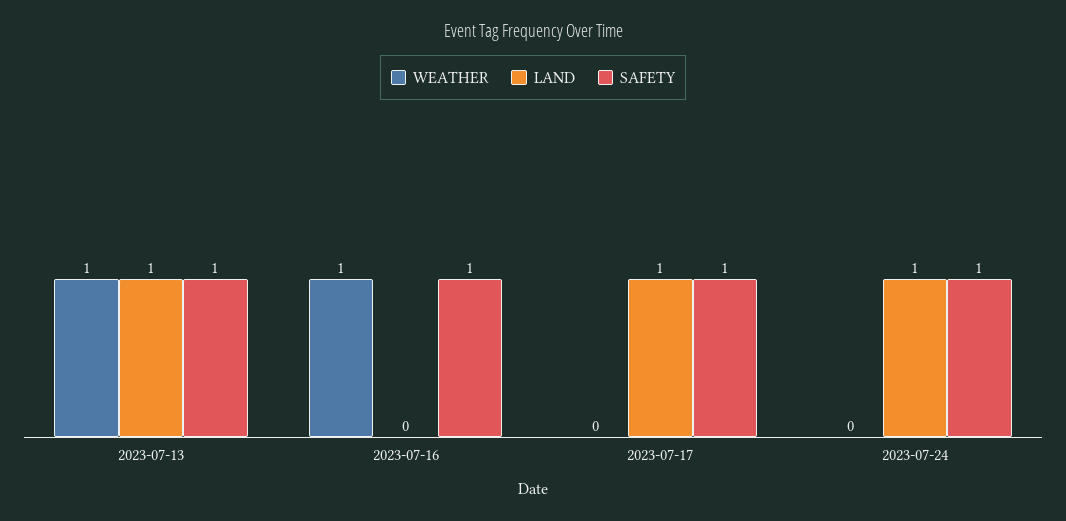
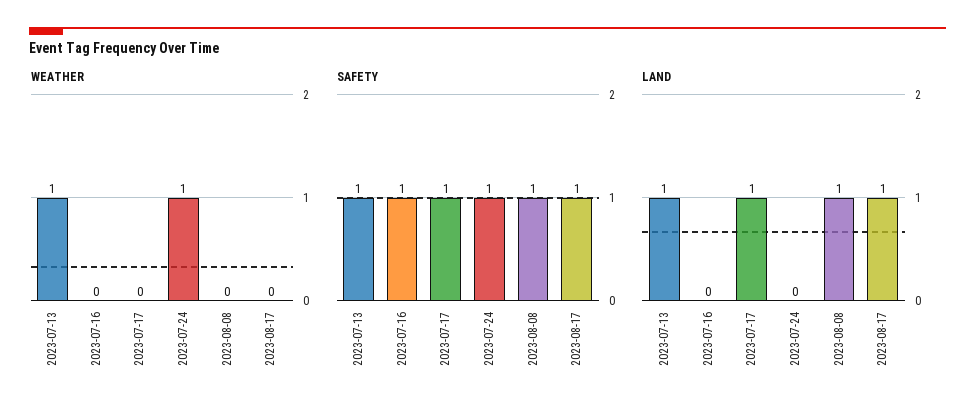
WEATHER, 2023-07-16: 1 -> 0
WEATHER, 2023-07-24: 0 -> 1
LAND, 2023-07-24: 1 -> 0
WEATHER, 2023-08-08: none -> 0
WEATHER, 2023-08-17: none -> 0
SAFETY, 2023-08-08: none -> 1
SAFETY, 2023-08-17: none -> 1
LAND, 2023-08-08: none -> 1
LAND, 2023-08-17: none -> 1

